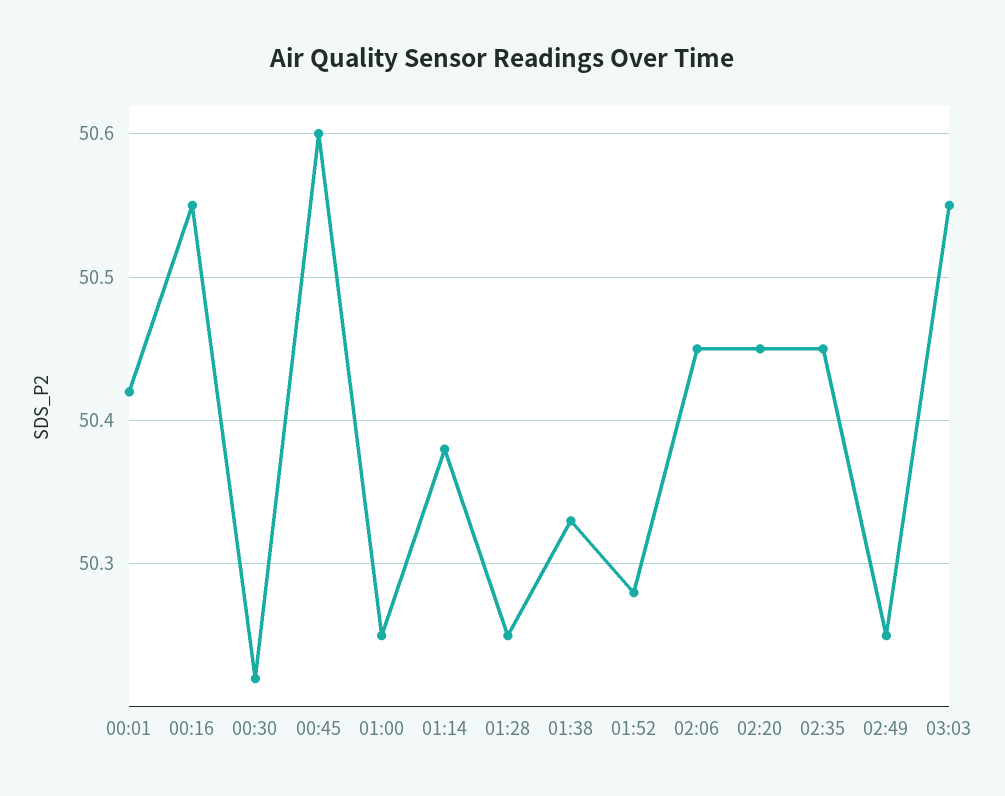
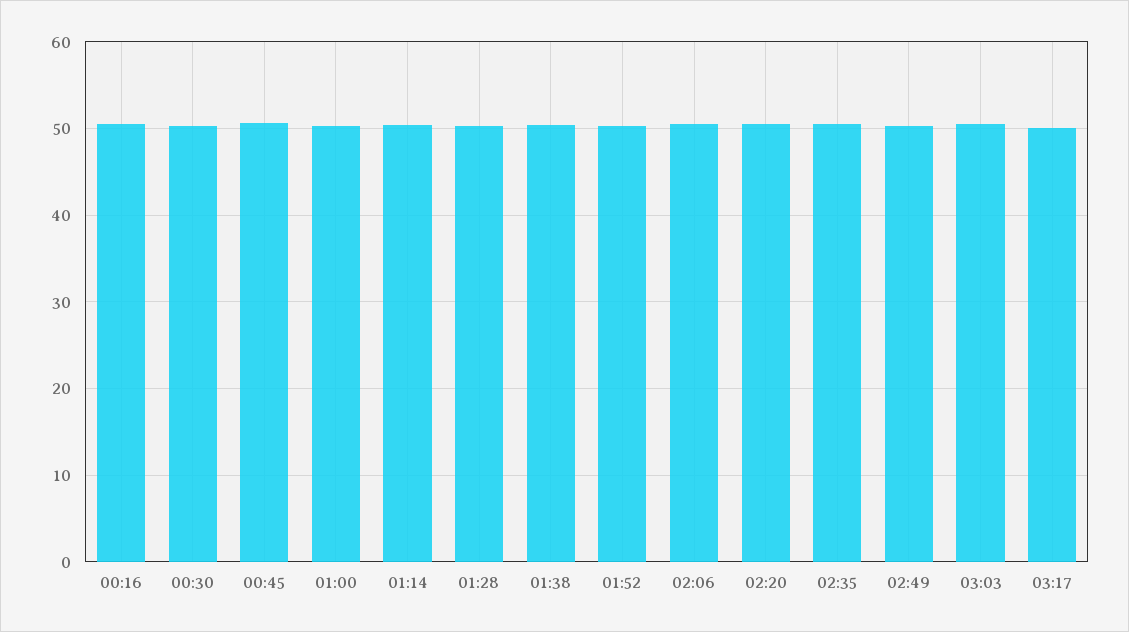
00:01: 50.42 -> none
03:17: none -> 50

